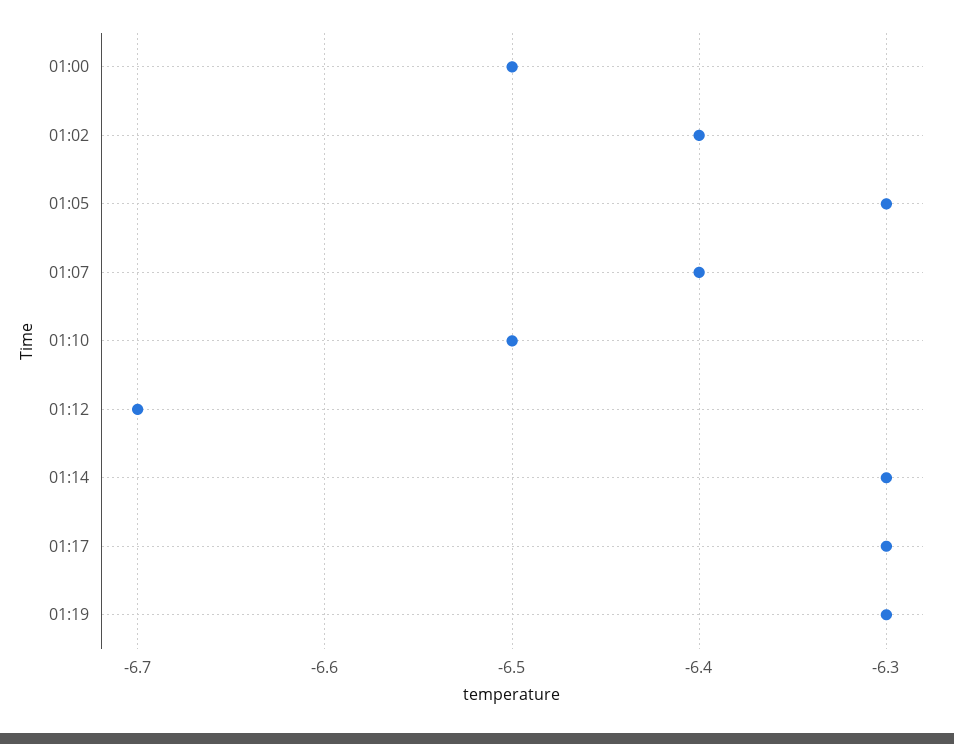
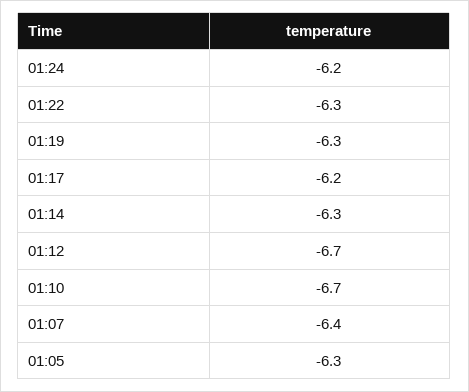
01:00: -6.5 -> none
01:02: -6.4 -> none
01:10: -6.5 -> -6.7
01:17: -6.3 -> -6.2
01:24: none -> -6.2
01:22: none -> -6.3

